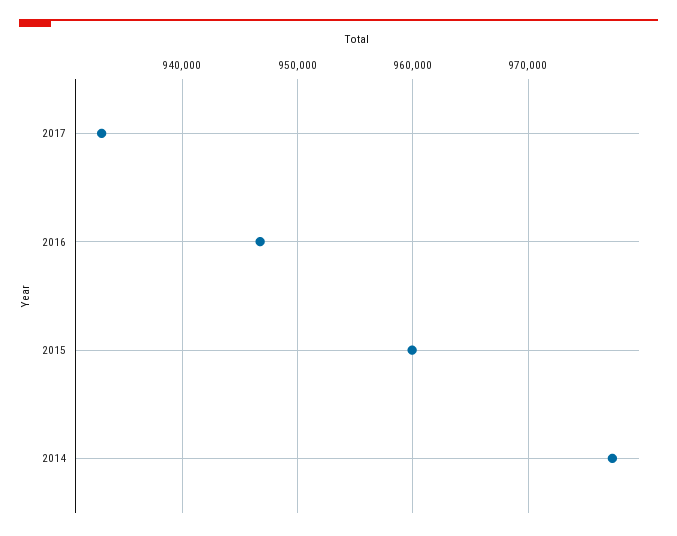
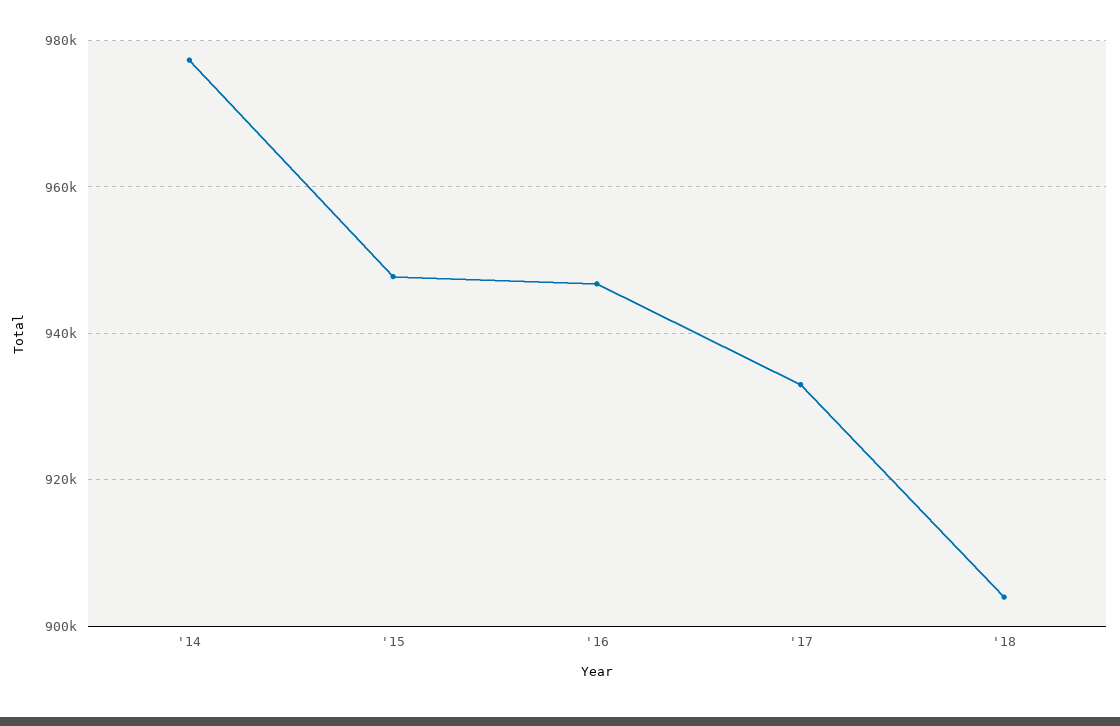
2015: 960000 -> 948000
'18: none -> 904000

